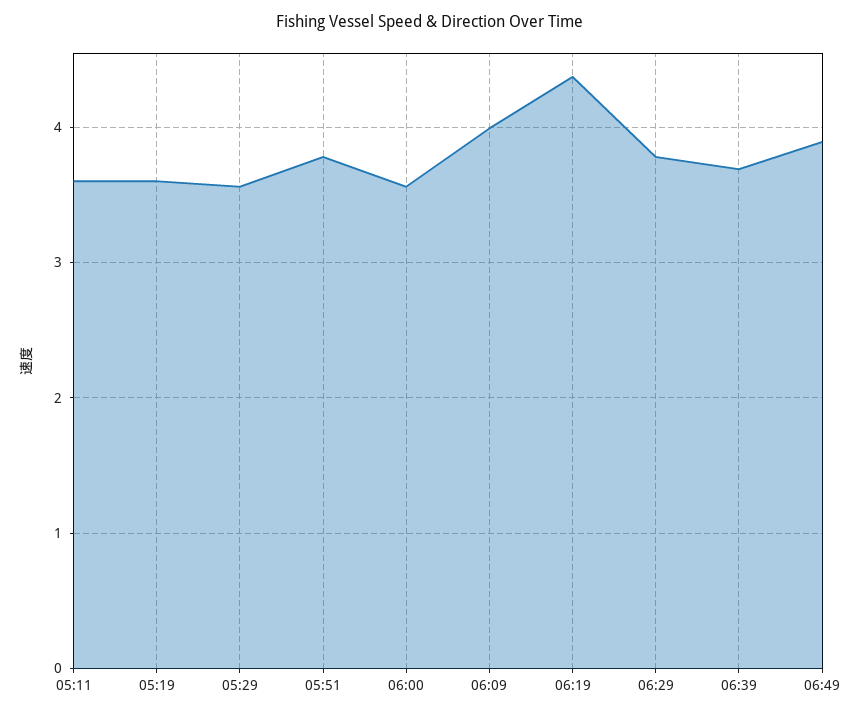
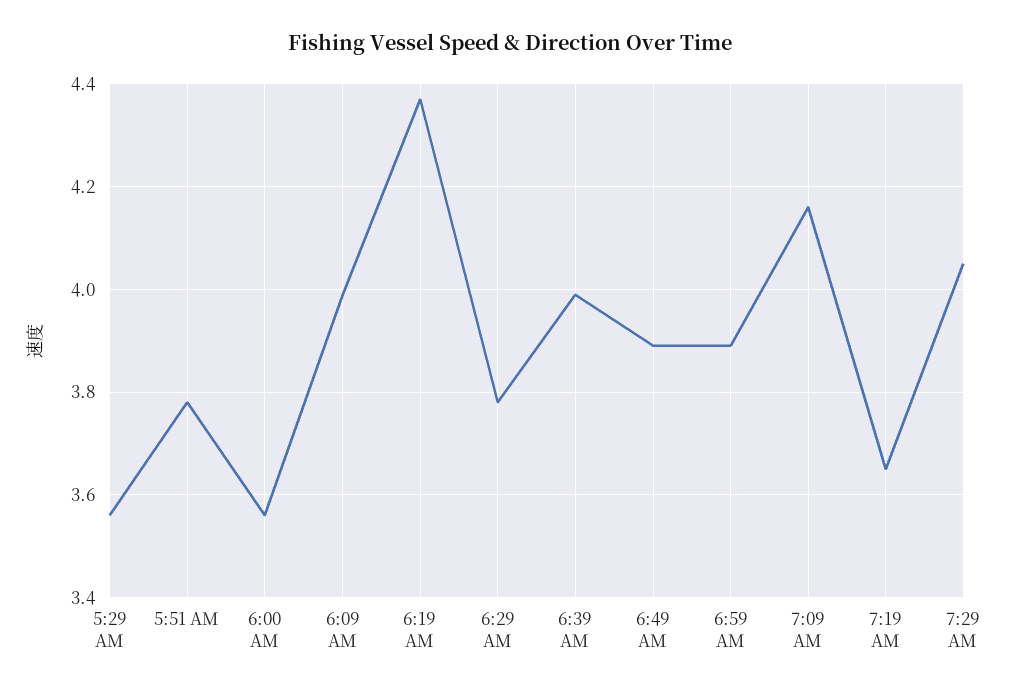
05:11: 3.6 -> none
05:19: 3.6 -> none
06:39: 3.7 -> 4
6:59 AM: none -> 3.9
7:09 AM: none -> 4.15
7:19 AM: none -> 3.65
7:29 AM: none -> 4.05

